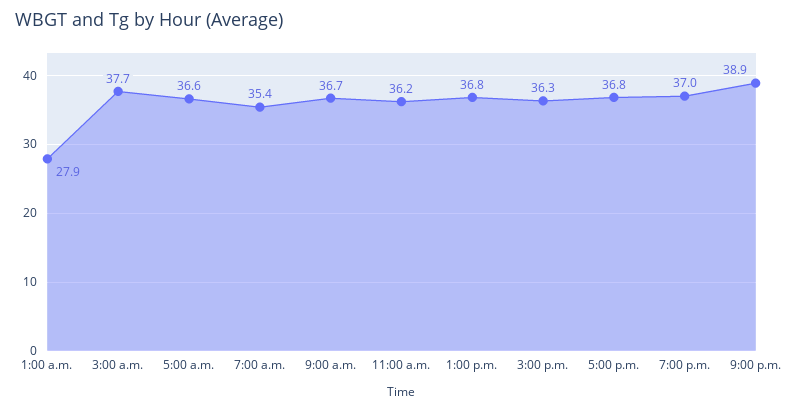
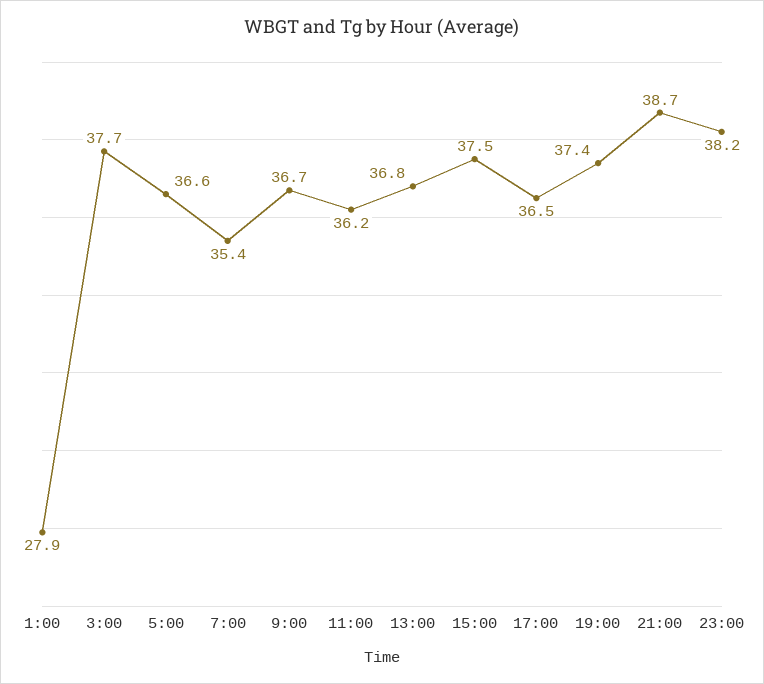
3:00 p.m.: 36.3 -> 37.5
5:00 p.m.: 36.8 -> 36.5
7:00 p.m.: 37 -> 37.4
9:00 p.m.: 38.9 -> 38.7
23:00: none -> 38.2

